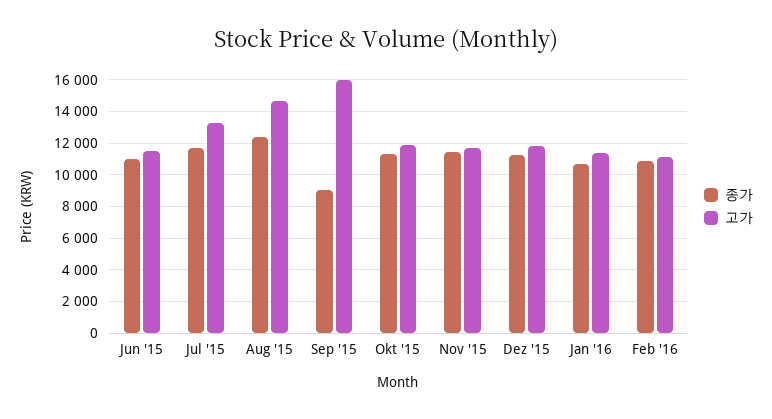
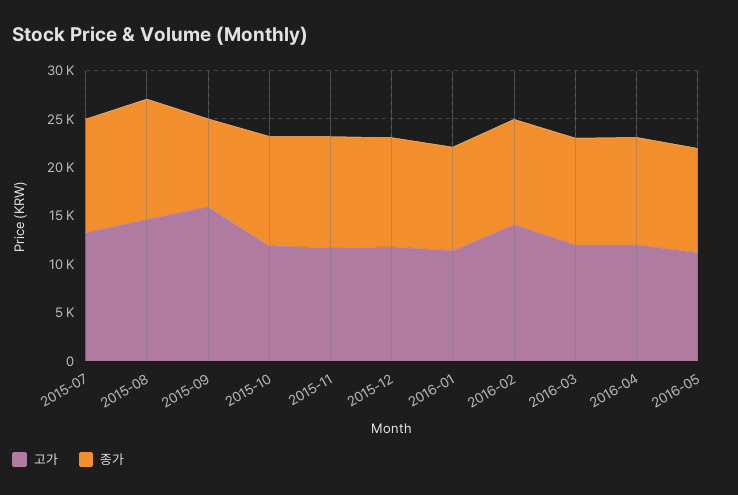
종가, Jun '15: 11000 -> none
고가, Jun '15: 11500 -> none
고가, Feb '16: 11000 -> 14000
고가, 2016-03: none -> 12000
종가, 2016-03: none -> 11000
고가, 2016-04: none -> 12000
종가, 2016-04: none -> 11000
고가, 2016-05: none -> 11000
종가, 2016-05: none -> 11000

